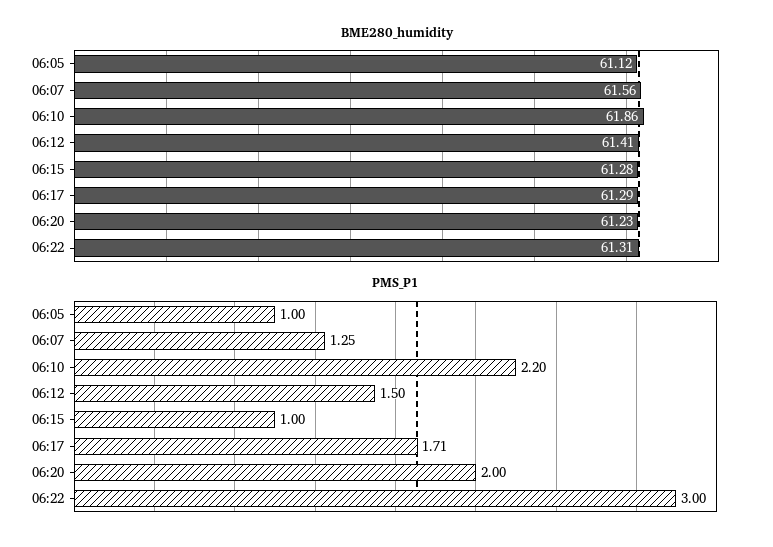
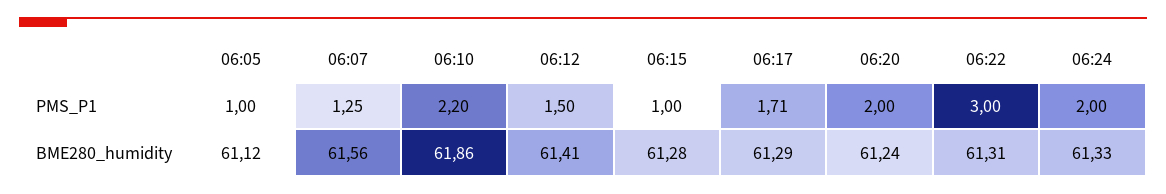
BME280_humidity, 06:20: 61.23 -> 61.24
PMS_P1, 06:24: none -> 2
BME280_humidity, 06:24: none -> 61.33

